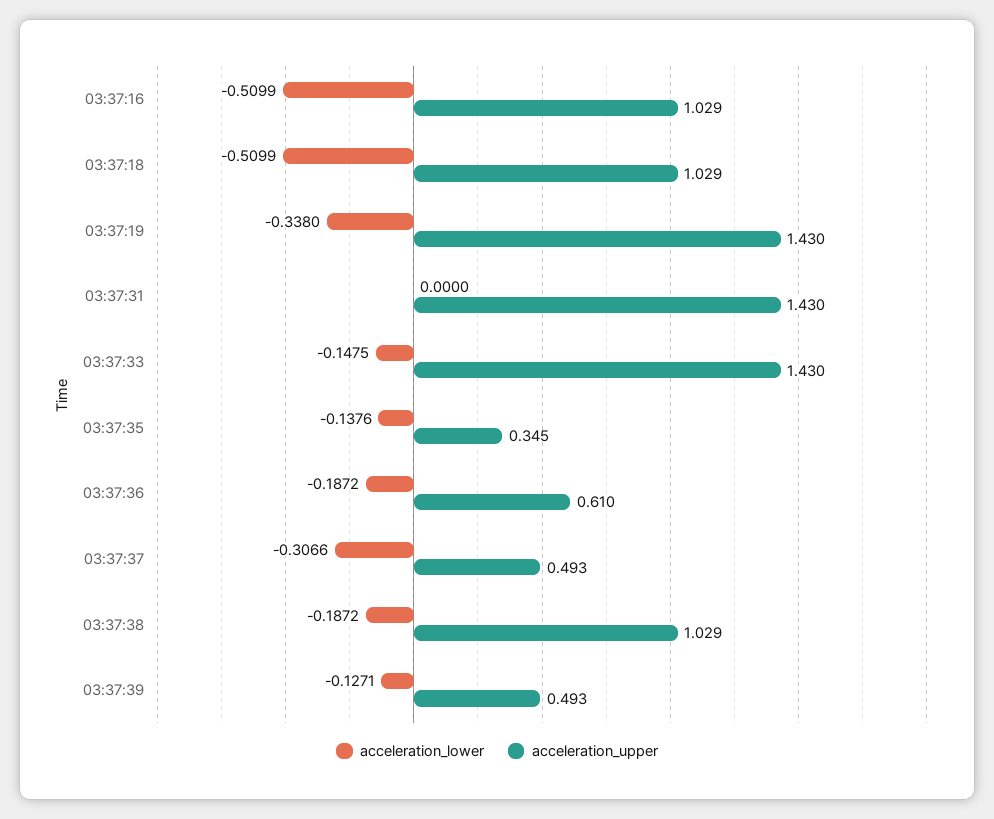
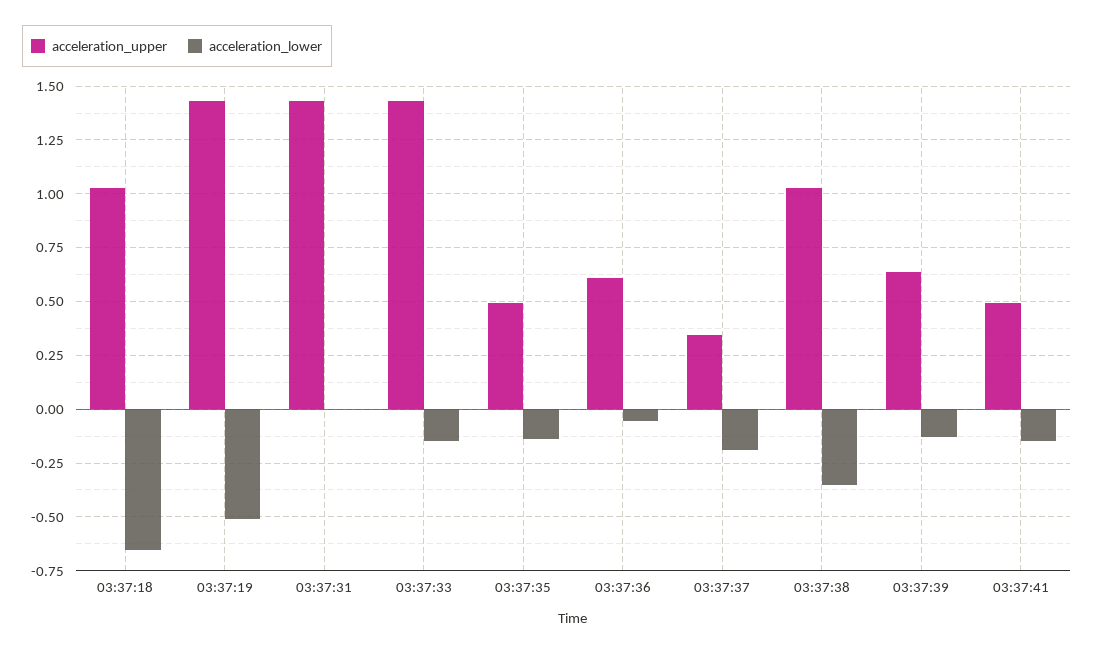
acceleration_lower, 03:37:16: -0.5099 -> none
acceleration_upper, 03:37:16: 1.029 -> none
acceleration_lower, 03:37:18: -0.5099 -> -0.65
acceleration_lower, 03:37:19: -0.338 -> -0.5
acceleration_upper, 03:37:35: 0.345 -> 0.5
acceleration_lower, 03:37:36: -0.1872 -> -0.05
acceleration_lower, 03:37:37: -0.3066 -> -0.2
acceleration_upper, 03:37:37: 0.493 -> 0.35
acceleration_lower, 03:37:38: -0.1872 -> -0.35
acceleration_upper, 03:37:39: 0.493 -> 0.65
acceleration_upper, 03:37:41: none -> 0.5
acceleration_lower, 03:37:41: none -> -0.15

